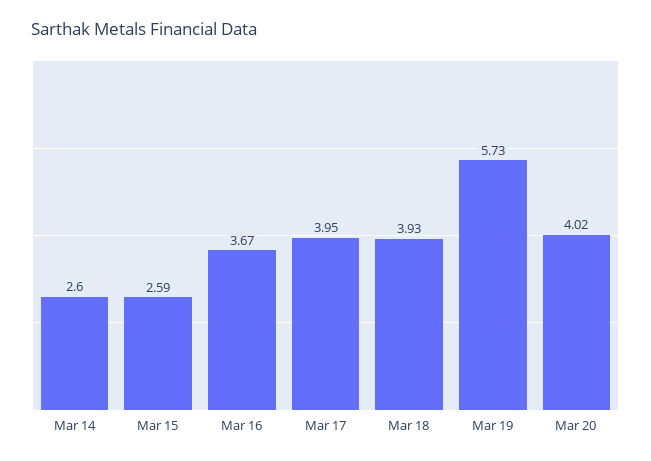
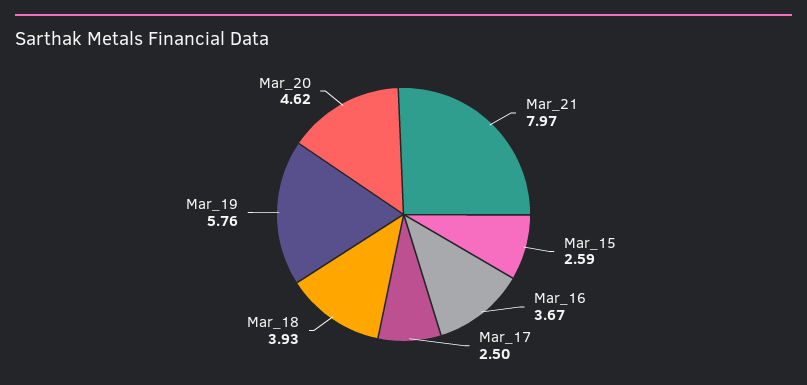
Mar 14: 2.6 -> none
Mar 17: 3.95 -> 2.5
Mar 19: 5.73 -> 5.76
Mar 20: 4.02 -> 4.62
Mar_21: none -> 7.97

